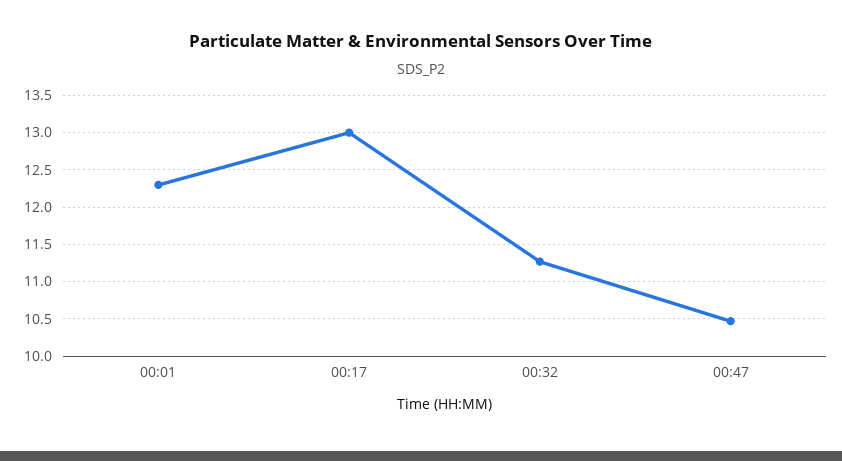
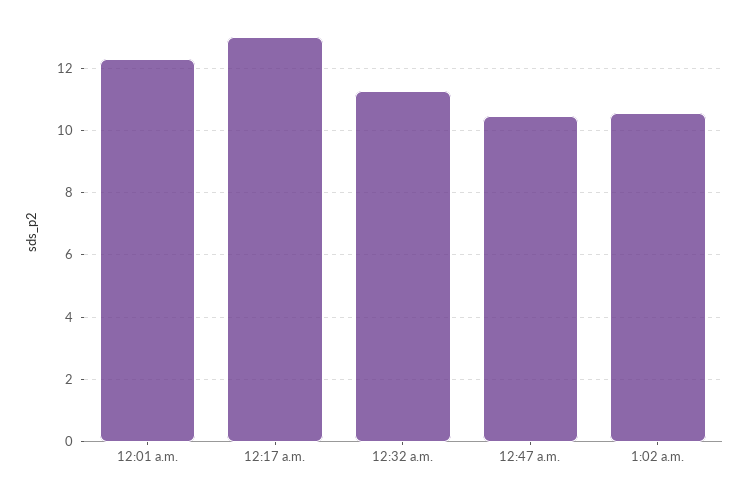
1:02 a.m.: none -> 10.6

